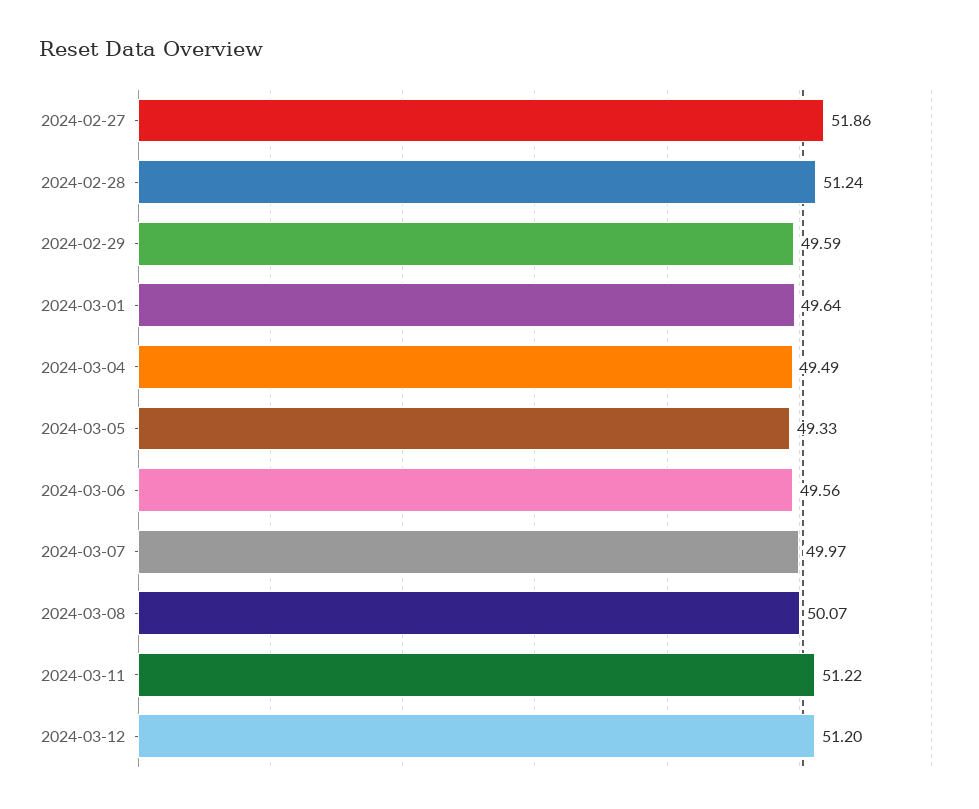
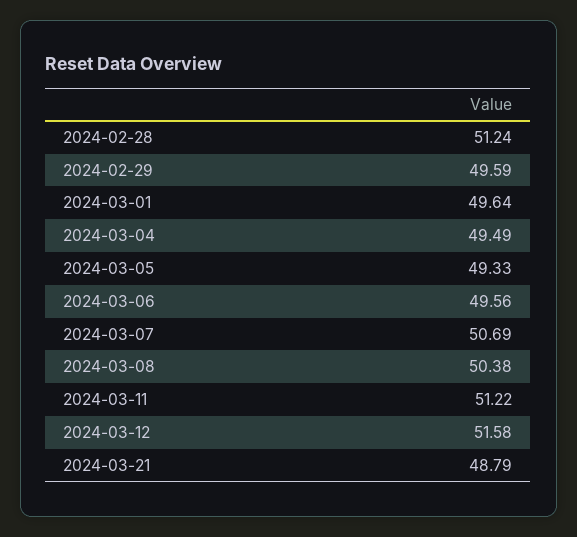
2024-02-27: 51.86 -> none
2024-03-07: 49.97 -> 50.69
2024-03-08: 50.07 -> 50.38
2024-03-12: 51.2 -> 51.58
2024-03-21: none -> 48.79

